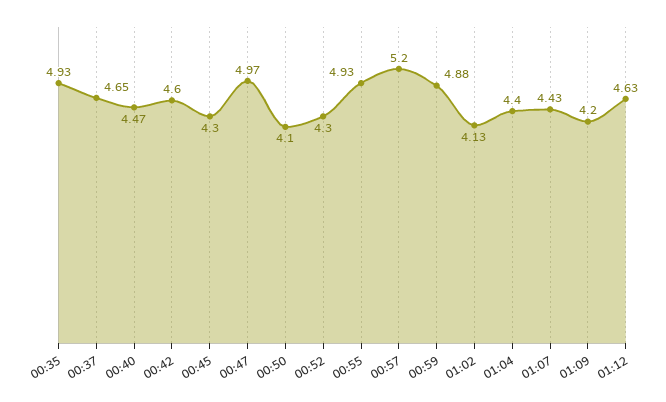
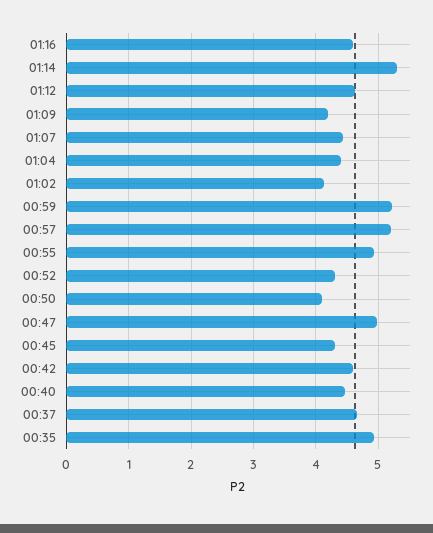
00:59: 4.88 -> 5.2
01:16: none -> 4.6
01:14: none -> 5.3

